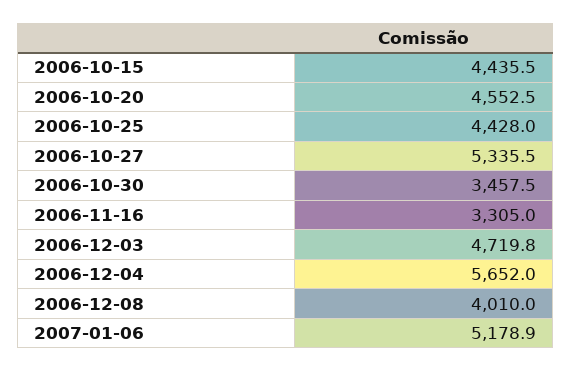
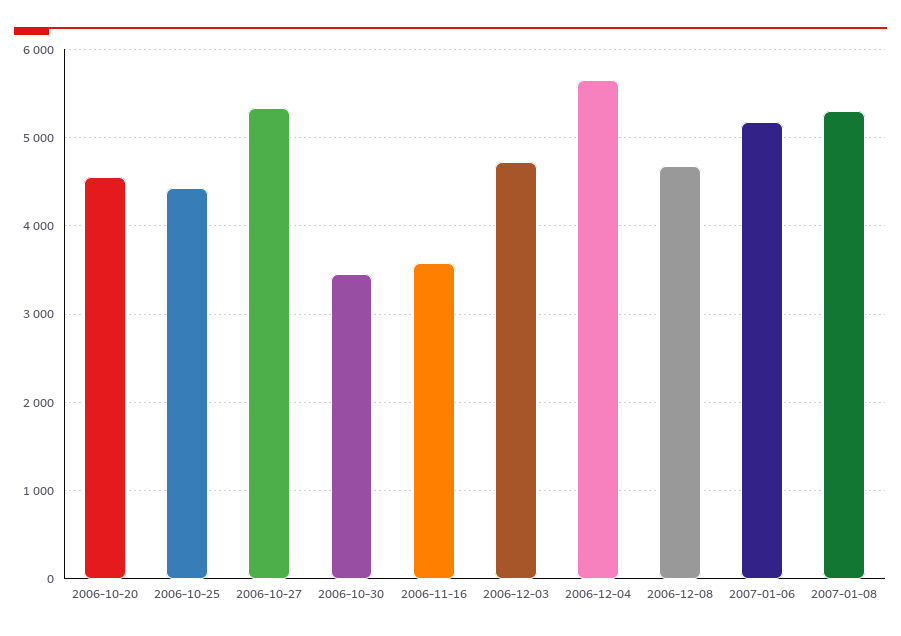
2006-10-15: 4435.5 -> none
2006-11-16: 3305 -> 3600
2006-12-08: 4010 -> 4700
2007-01-08: none -> 5300

